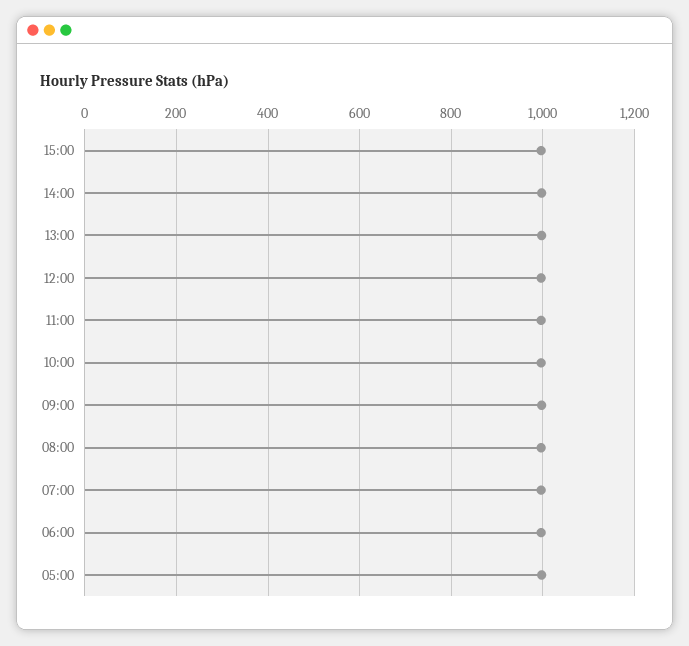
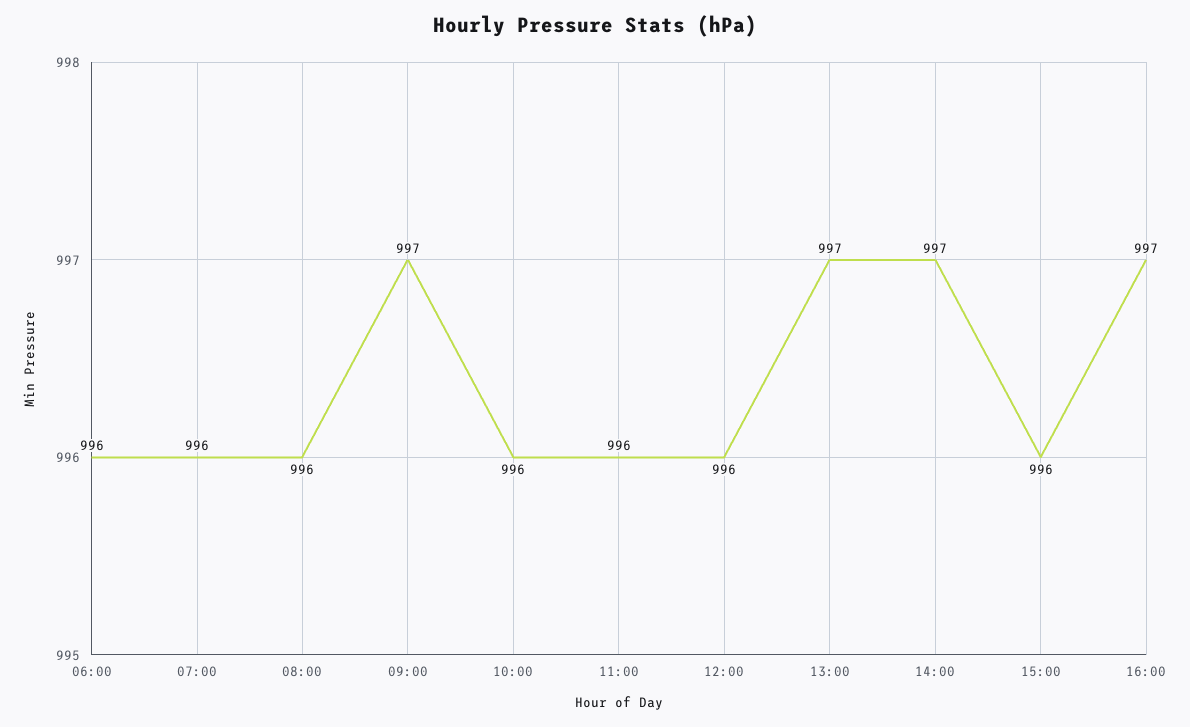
05:00: 1000 -> none
16:00: none -> 997

